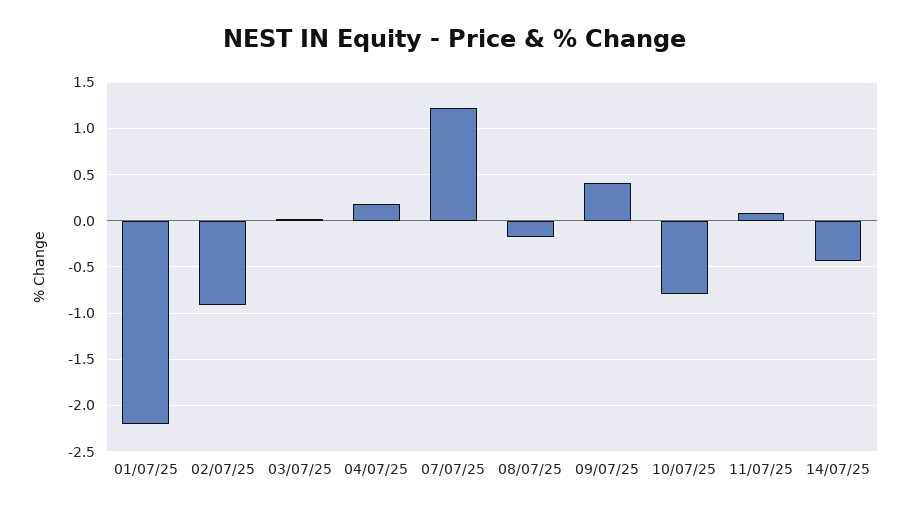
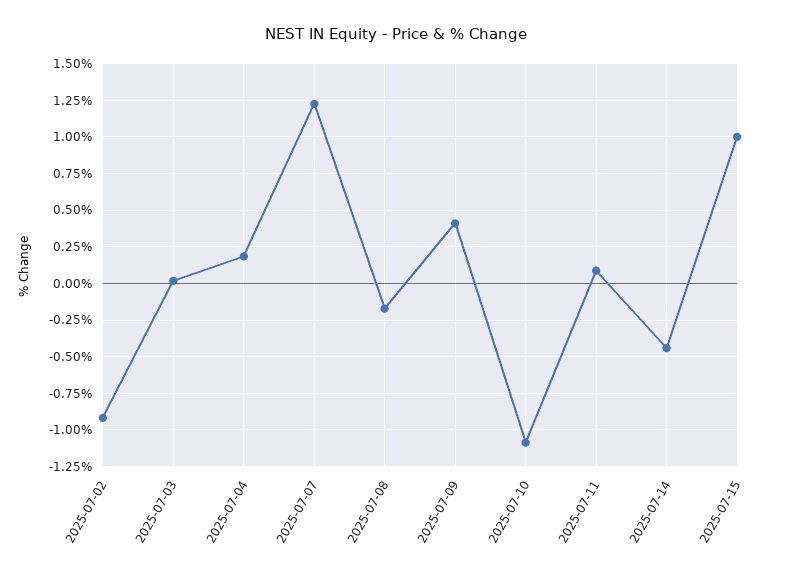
01/07/25: -2.2 -> none
10/07/25: -0.8 -> -1.1
2025-07-15: none -> 1

